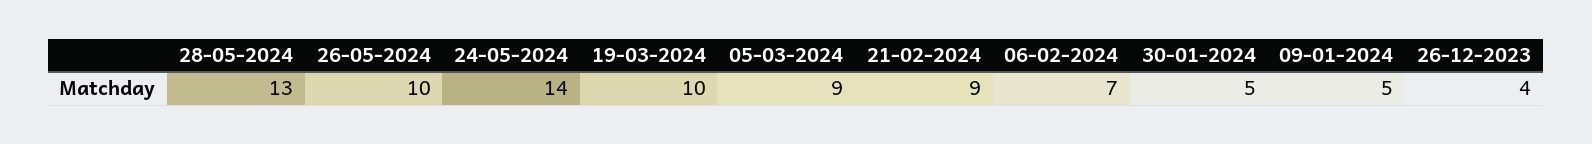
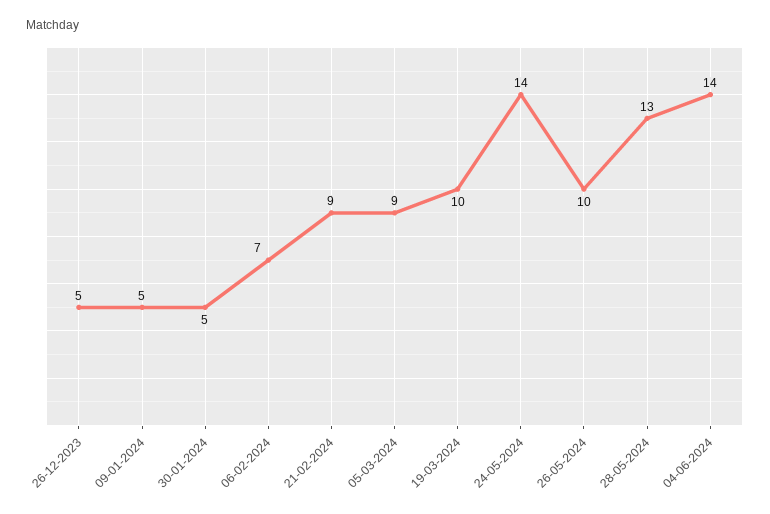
26-12-2023: 4 -> 5
04-06-2024: none -> 14

